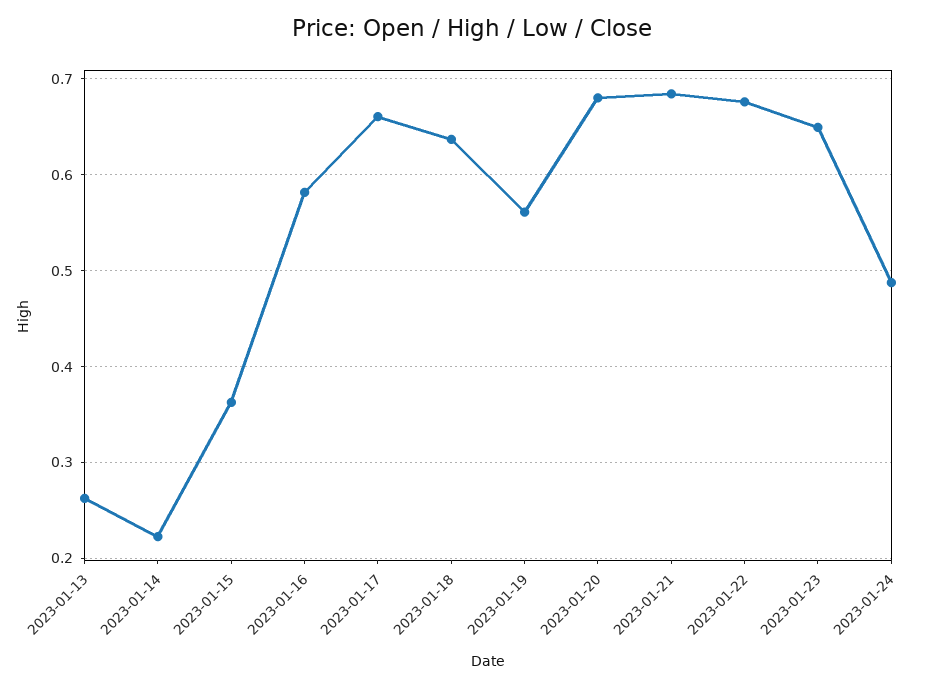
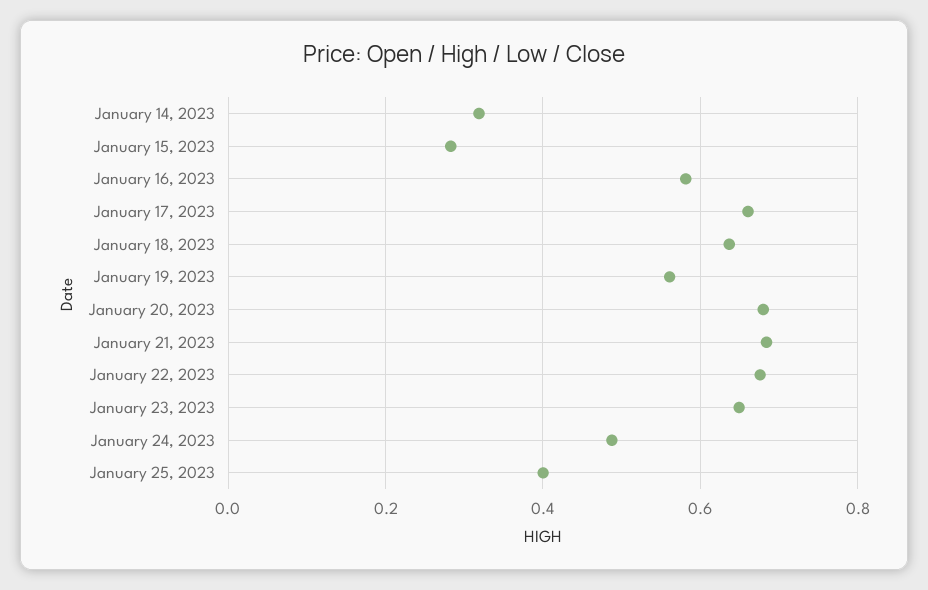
2023-01-13: 0.26 -> none
2023-01-14: 0.22 -> 0.32
2023-01-15: 0.36 -> 0.28
January 25, 2023: none -> 0.4

